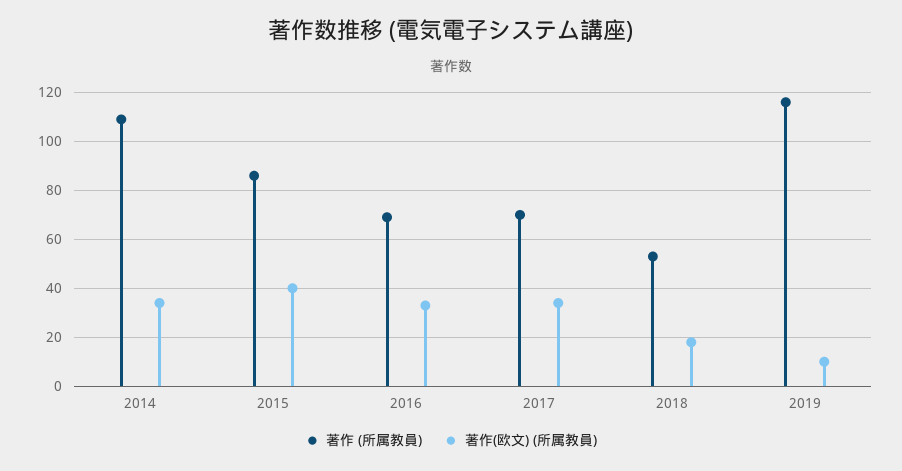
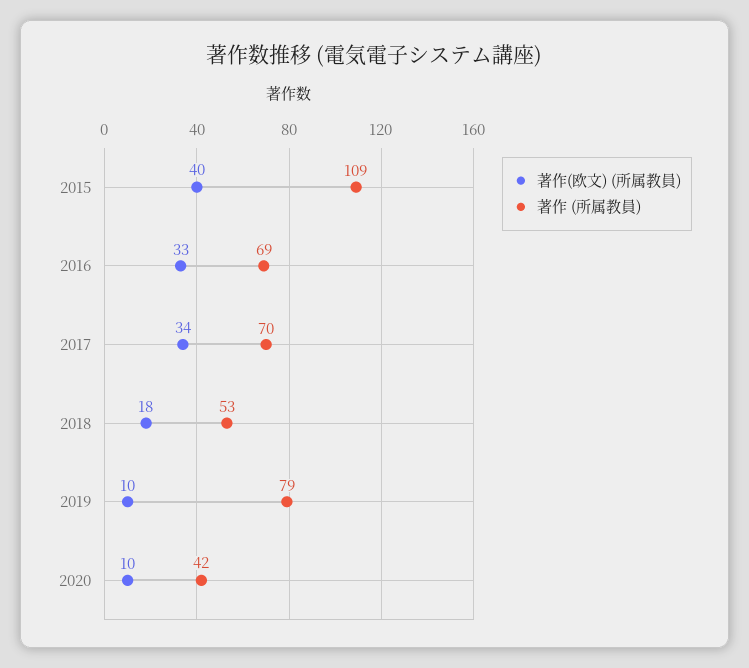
著作 (所属教員), 2014: 110 -> none
著作(欧文) (所属教員), 2014: 35 -> none
著作 (所属教員), 2015: 85 -> 109
著作 (所属教員), 2019: 115 -> 79
著作(欧文) (所属教員), 2020: none -> 10
著作 (所属教員), 2020: none -> 42

